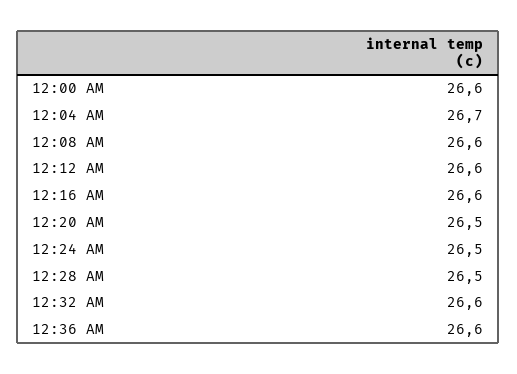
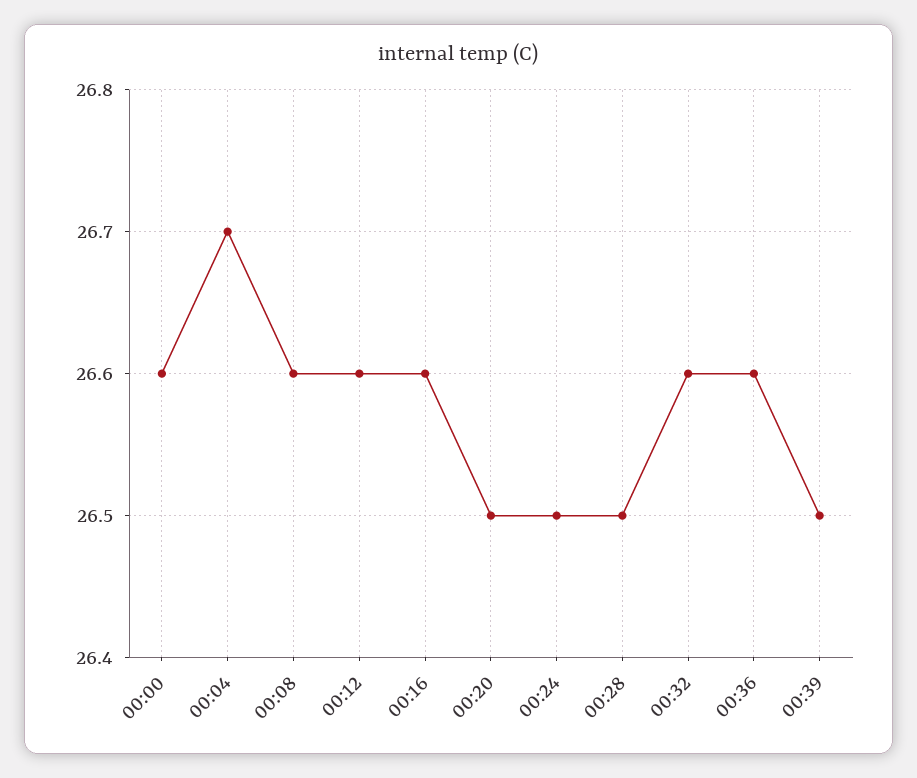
00:39: none -> 26.5

